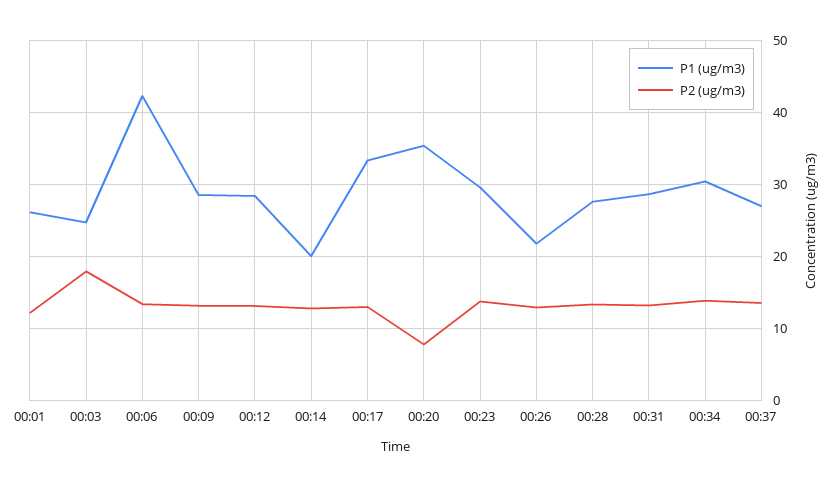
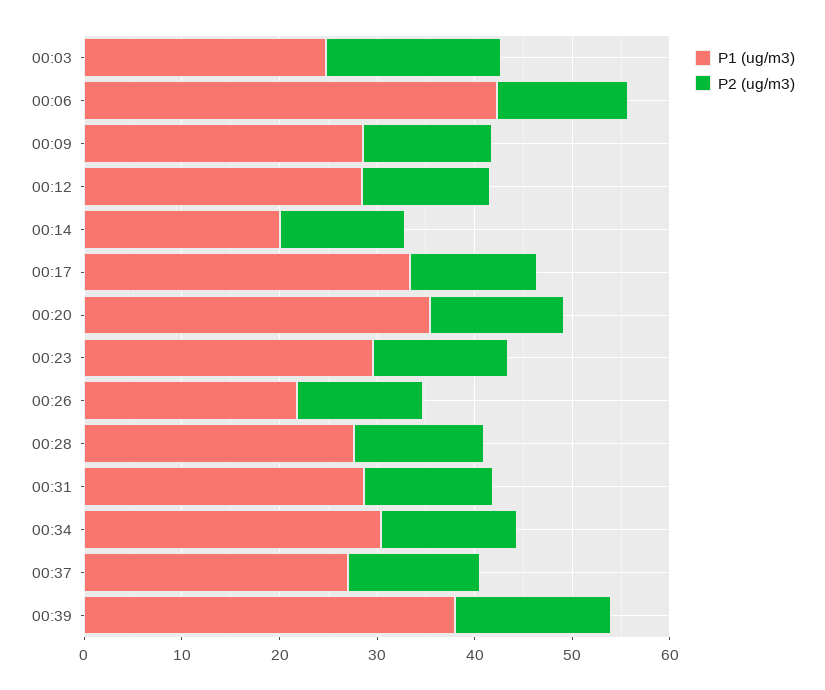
P1 (ug/m3), 00:01: 26 -> none
P2 (ug/m3), 00:01: 12 -> none
P2 (ug/m3), 00:20: 8 -> 14
P1 (ug/m3), 00:39: none -> 38
P2 (ug/m3), 00:39: none -> 16

